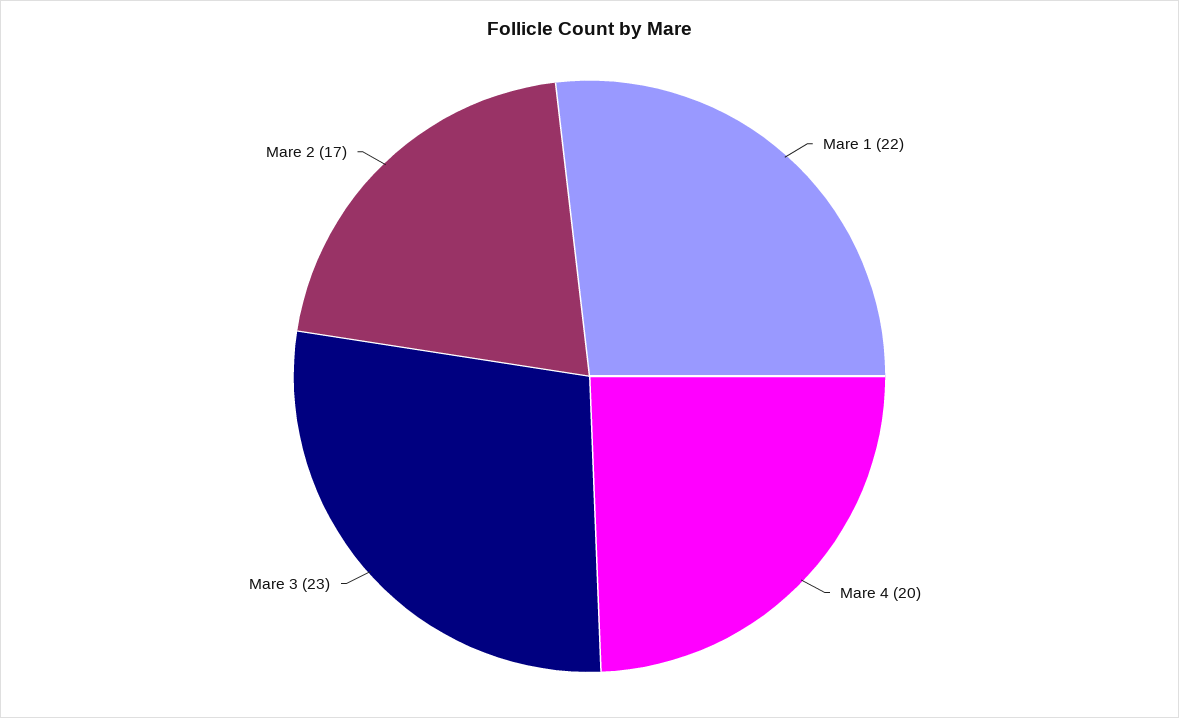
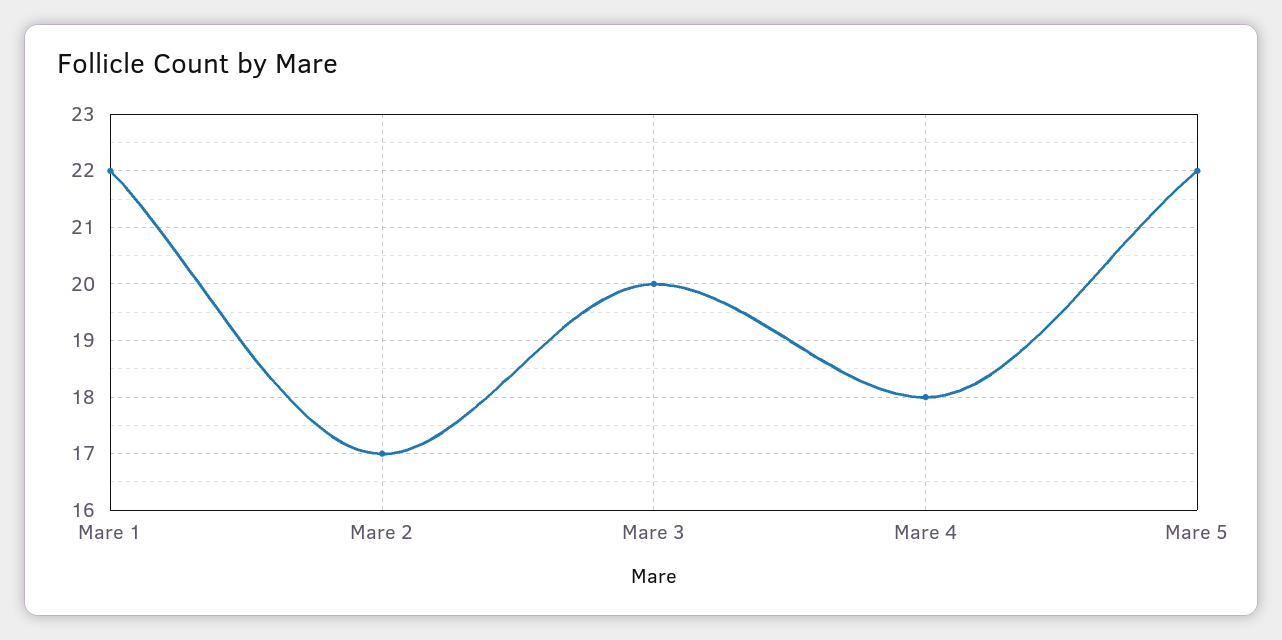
Mare 4: 20 -> 18
Mare 3: 23 -> 20
Mare 5: none -> 22

